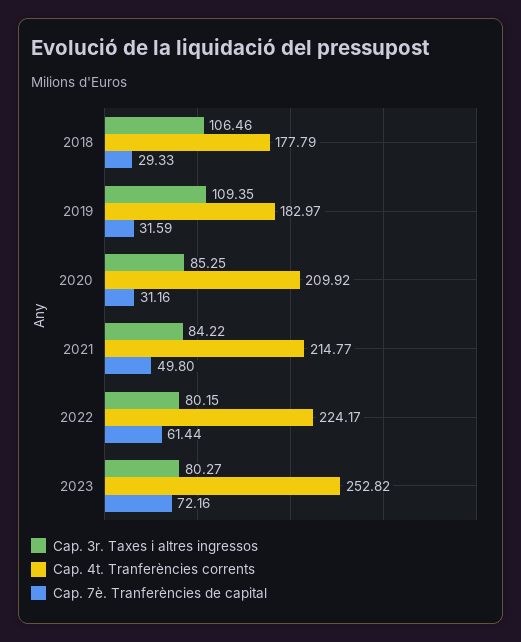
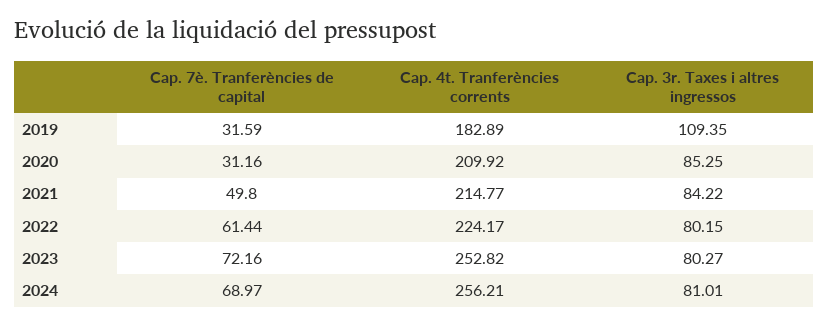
Cap. 3r. Taxes i altres ingressos, 2018: 106.46 -> none
Cap. 4t. Tranferències corrents, 2018: 177.79 -> none
Cap. 7è. Tranferències de capital, 2018: 29.33 -> none
Cap. 4t. Tranferències corrents, 2019: 182.97 -> 182.89
Cap. 7è. Tranferències de capital, 2024: none -> 68.97
Cap. 4t. Tranferències corrents, 2024: none -> 256.21
Cap. 3r. Taxes i altres ingressos, 2024: none -> 81.01

